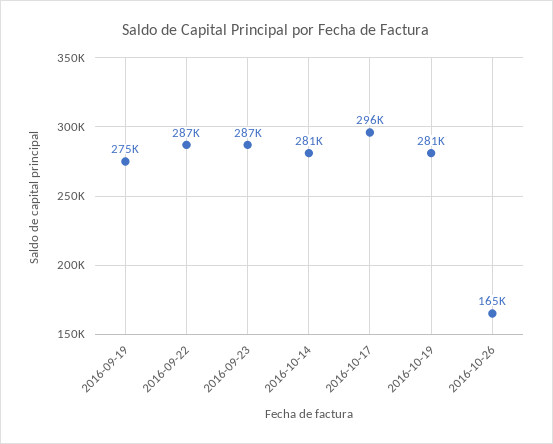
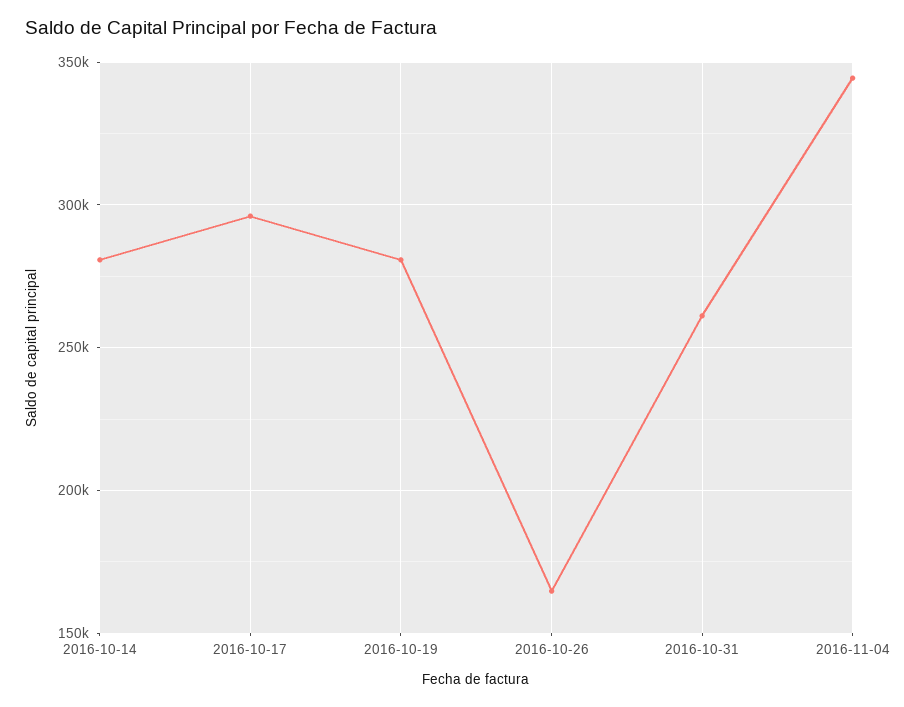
2016-09-19: 275000 -> none
2016-09-22: 287000 -> none
2016-09-23: 287000 -> none
2016-10-31: none -> 260000
2016-11-04: none -> 345000

